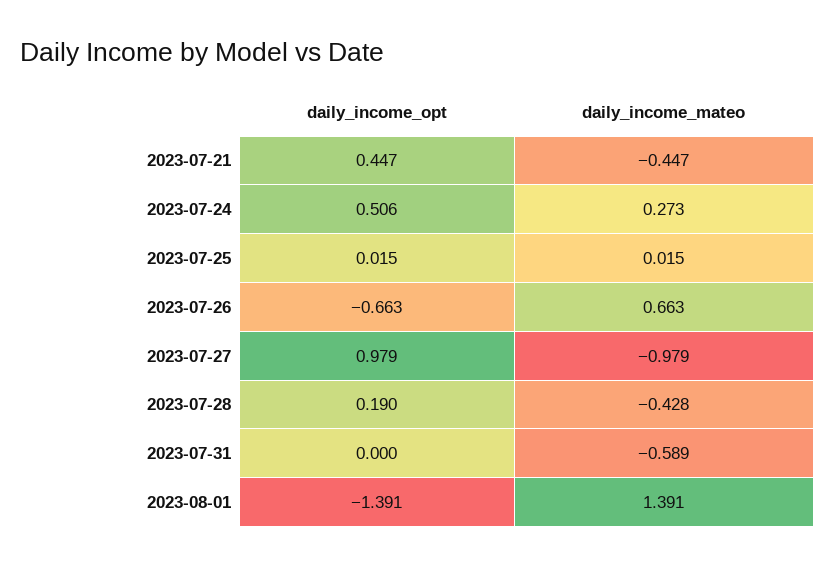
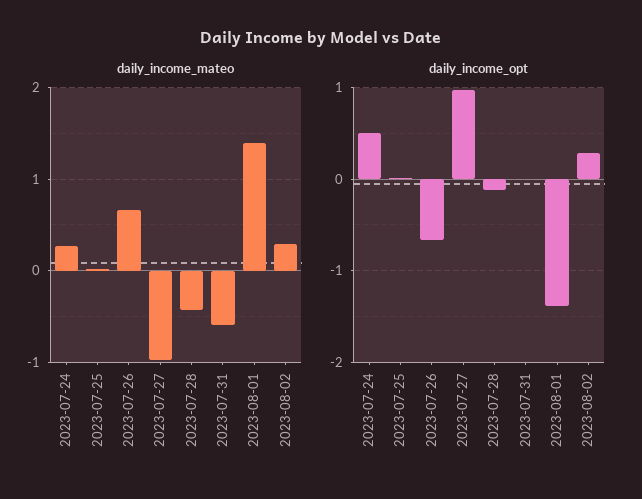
daily_income_opt, 2023-07-21: 0.447 -> none
daily_income_mateo, 2023-07-21: -0.447 -> none
daily_income_opt, 2023-07-28: 0.19 -> -0.1
daily_income_mateo, 2023-08-02: none -> 0.3
daily_income_opt, 2023-08-02: none -> 0.3

